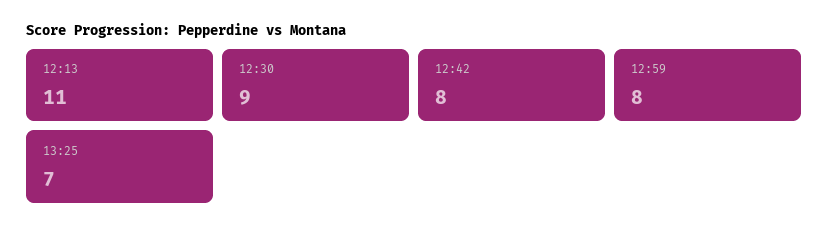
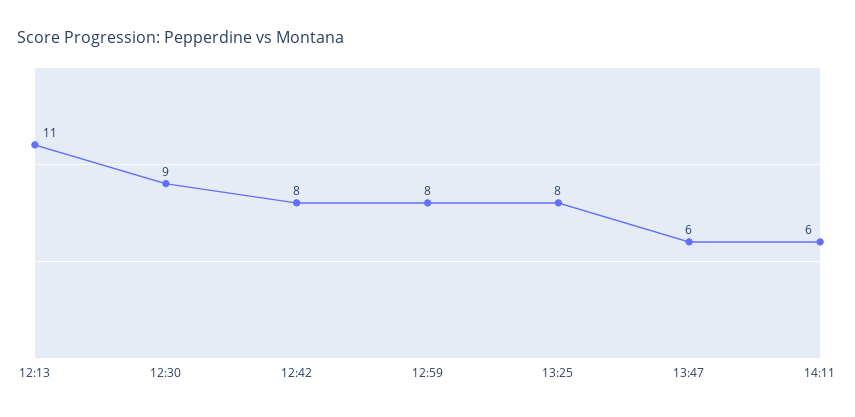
13:25: 7 -> 8
13:47: none -> 6
14:11: none -> 6

